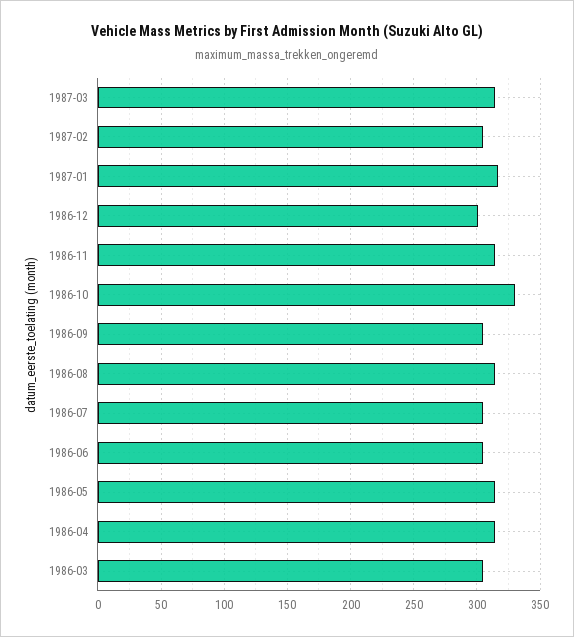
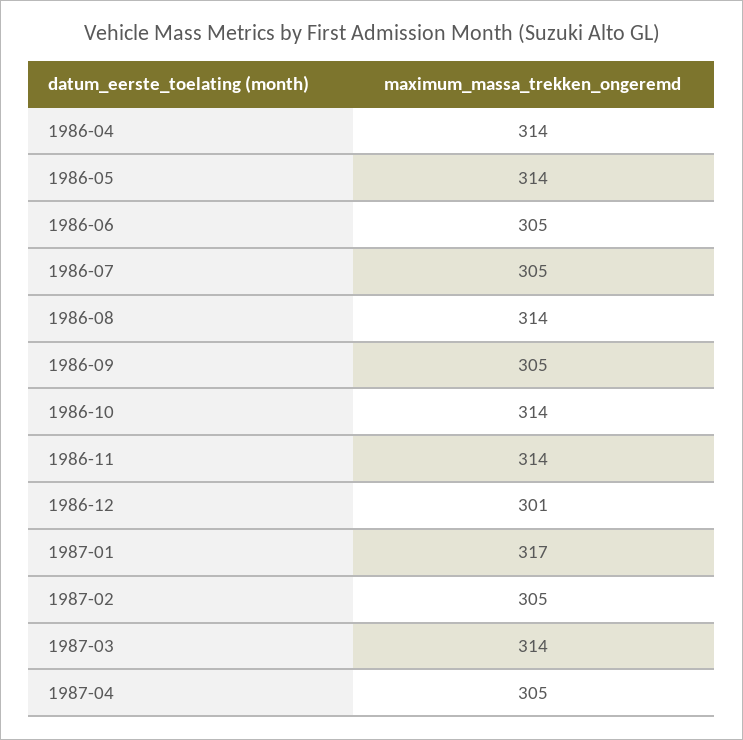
1986-10: 330 -> 314
1986-03: 305 -> none
1987-04: none -> 305

